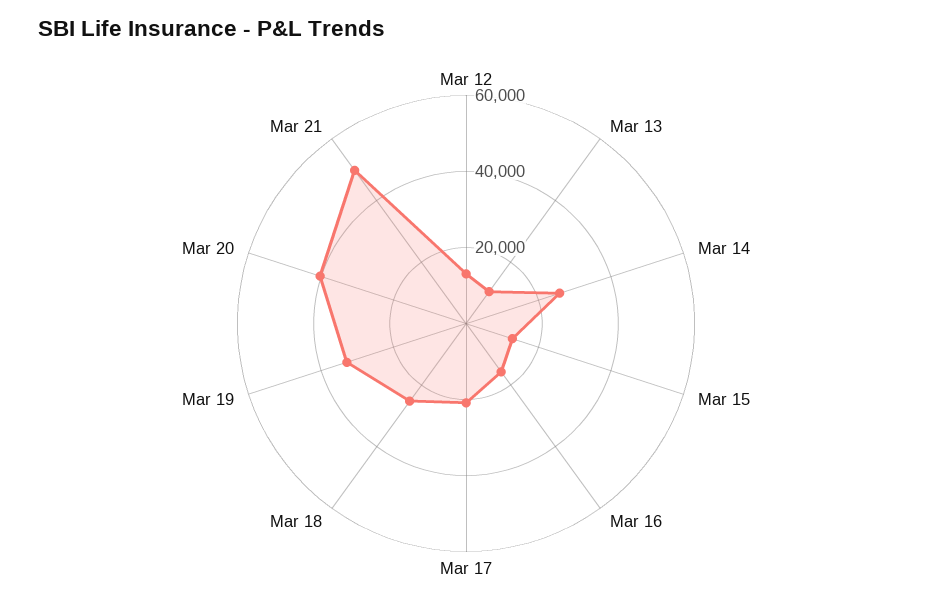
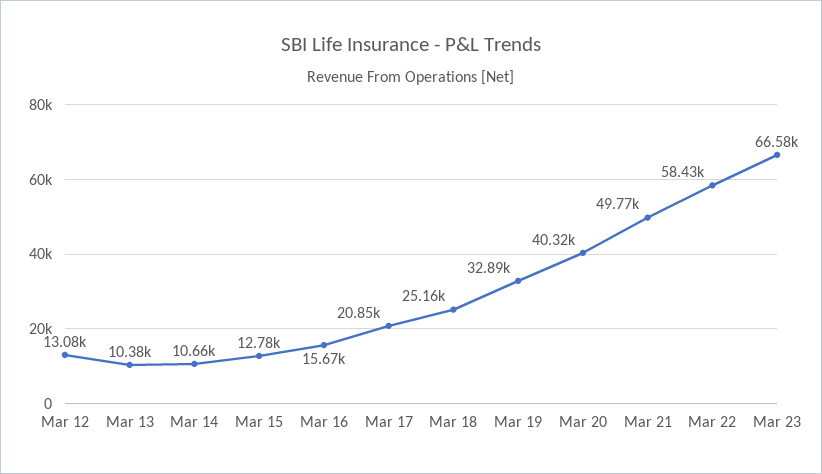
Mar 14: 25000 -> 10660
Mar 22: none -> 58430
Mar 23: none -> 66580

